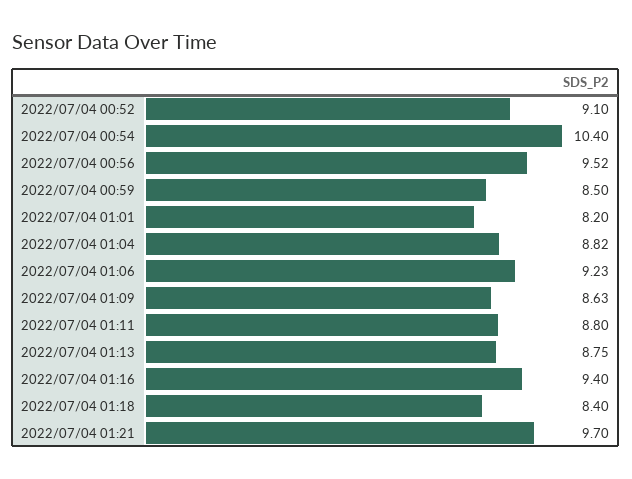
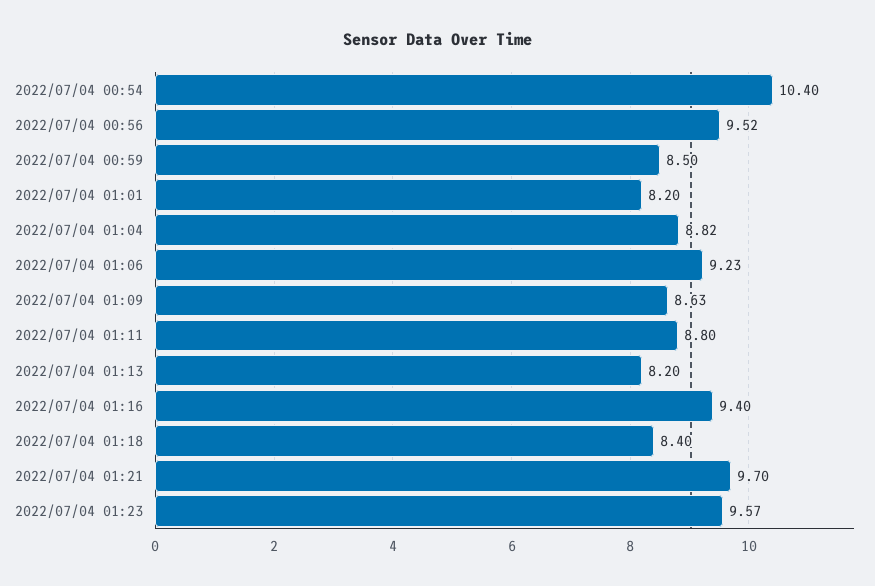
2022/07/04 00:52: 9.1 -> none
2022/07/04 01:13: 8.75 -> 8.2
2022/07/04 01:23: none -> 9.57

